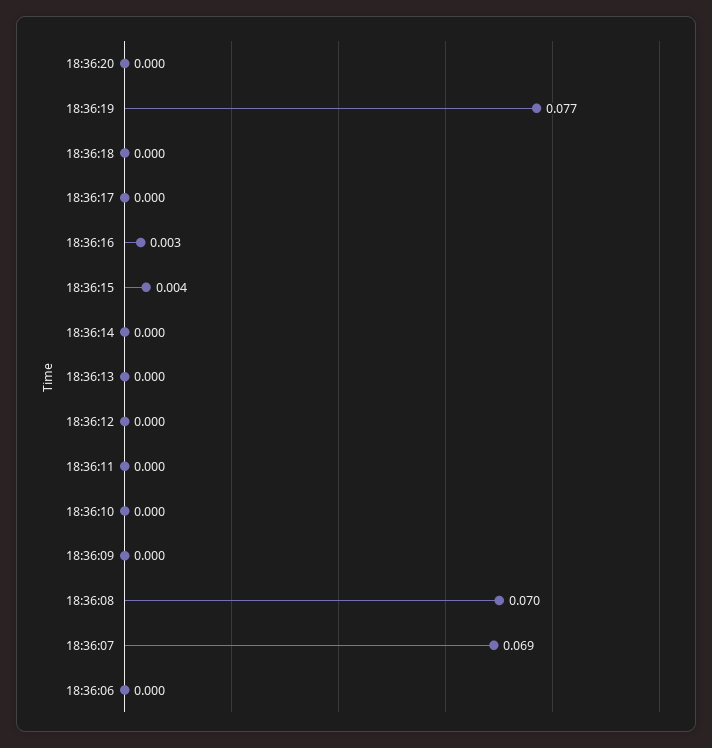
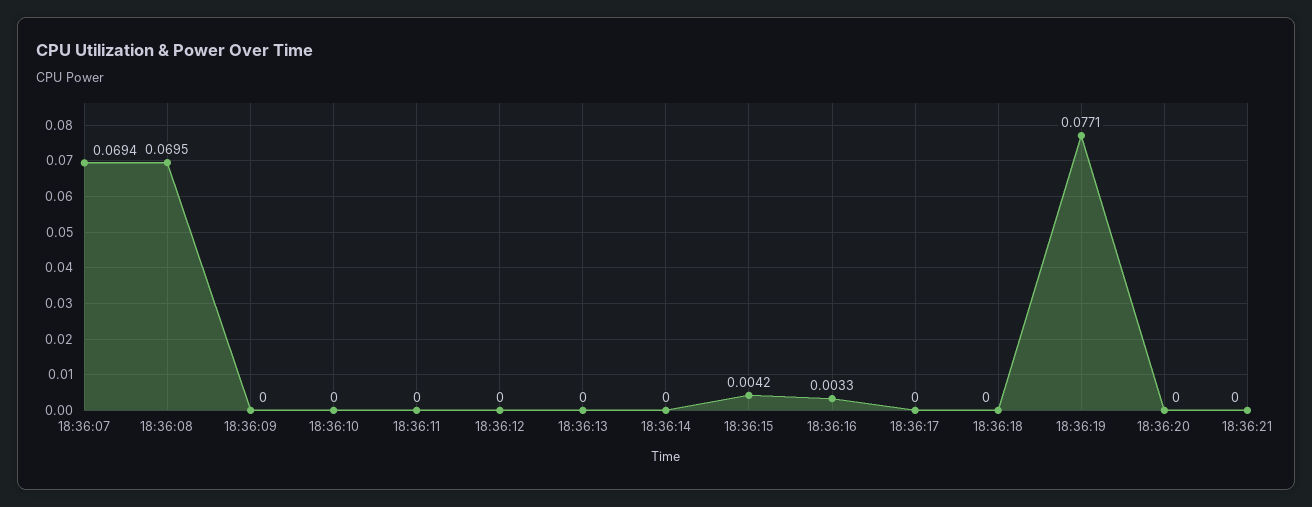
18:36:06: 0 -> none
18:36:21: none -> 0

